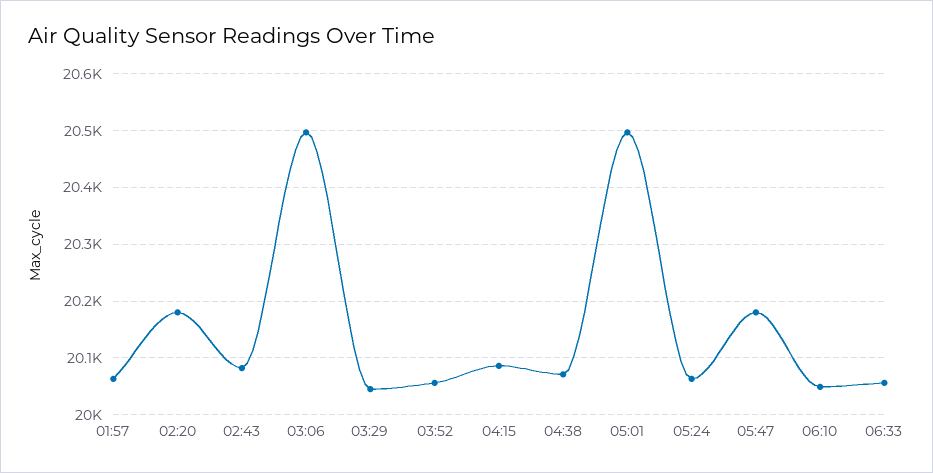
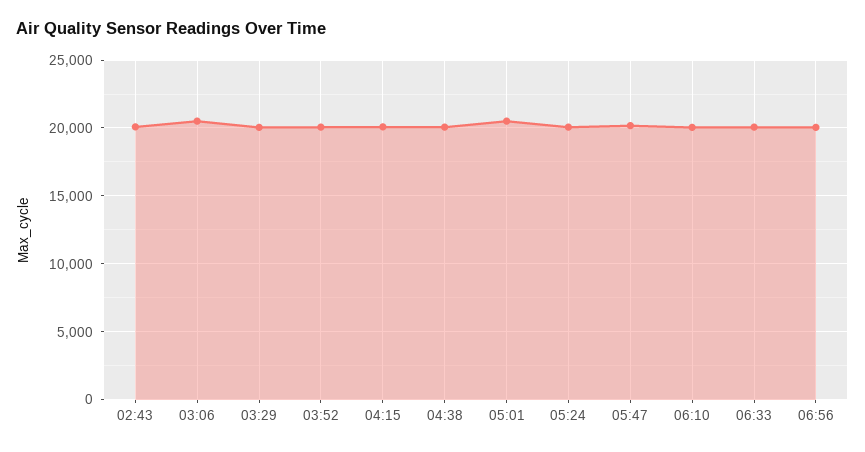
01:57: 20060 -> none
02:20: 20180 -> none
06:56: none -> 20000

